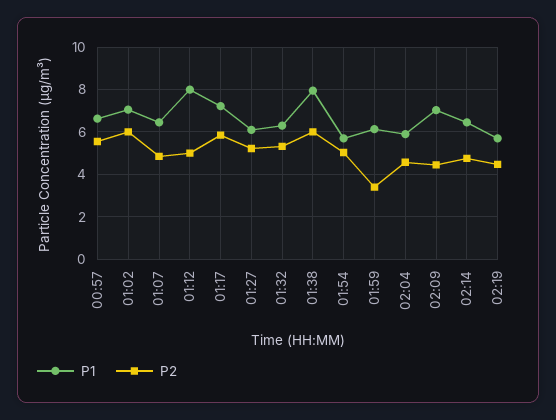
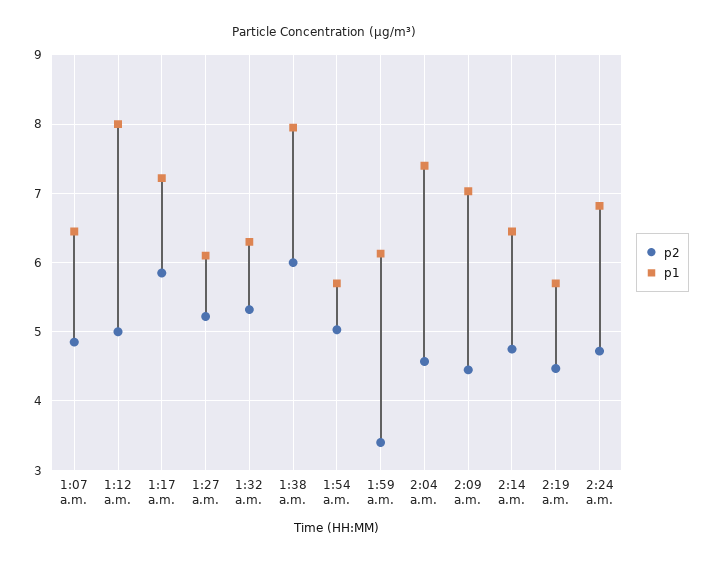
P1, 00:57: 6.5 -> none
P2, 00:57: 5.5 -> none
P1, 01:02: 7 -> none
P2, 01:02: 6 -> none
P1, 02:04: 6 -> 7.4
P2, 2:24 a.m.: none -> 4.7
P1, 2:24 a.m.: none -> 6.8

